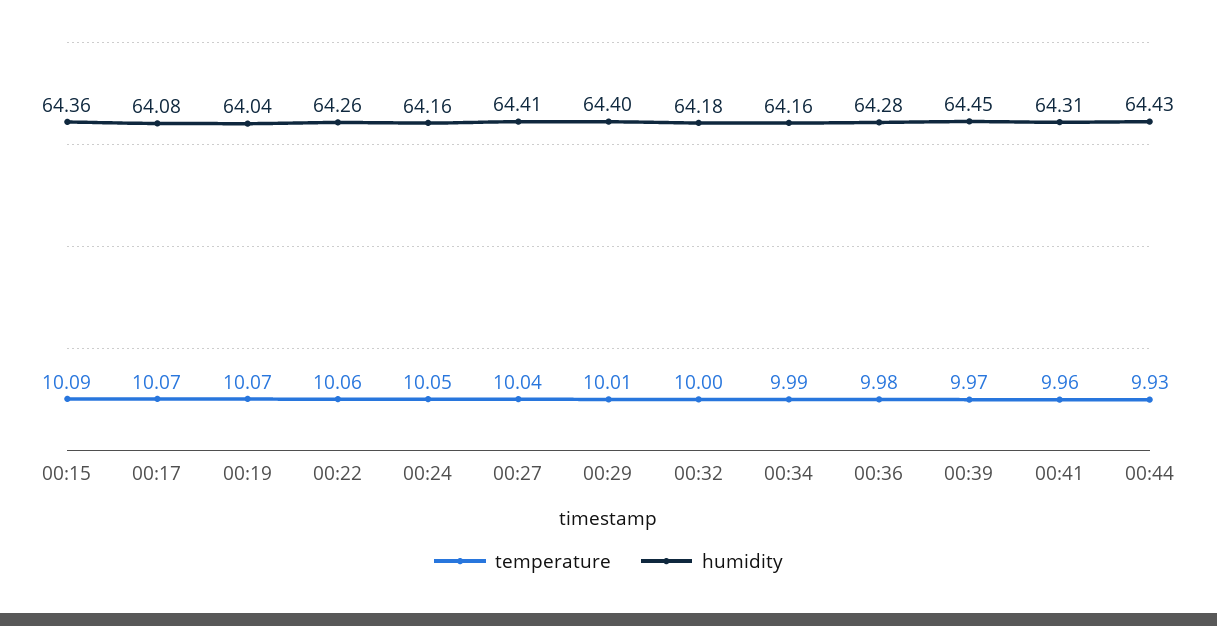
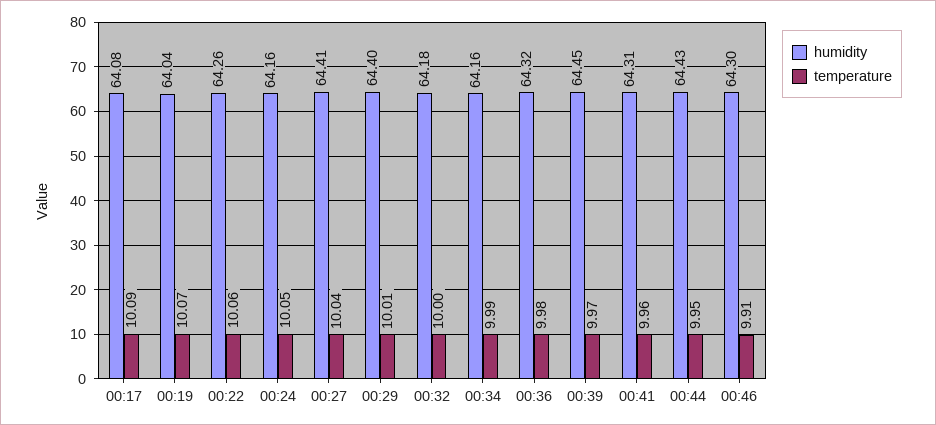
temperature, 00:15: 10.09 -> none
humidity, 00:15: 64.36 -> none
temperature, 00:17: 10.07 -> 10.09
humidity, 00:36: 64.28 -> 64.32
temperature, 00:44: 9.93 -> 9.95
humidity, 00:46: none -> 64.3
temperature, 00:46: none -> 9.91

